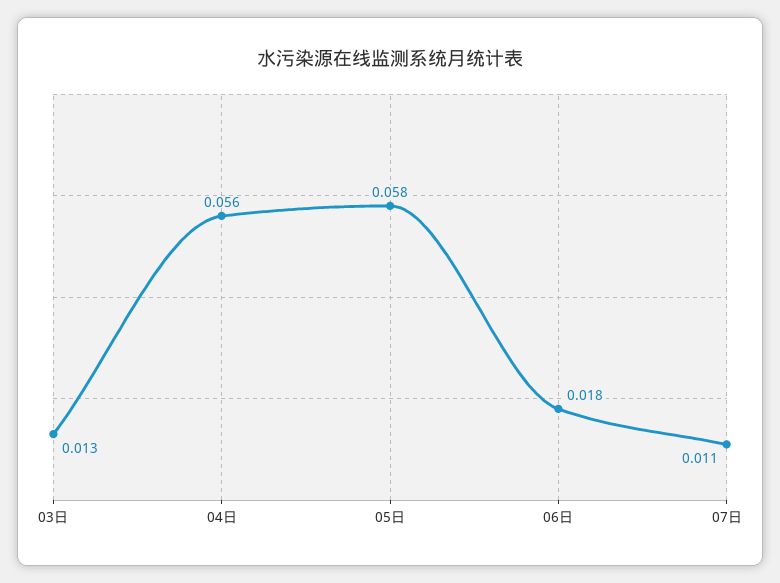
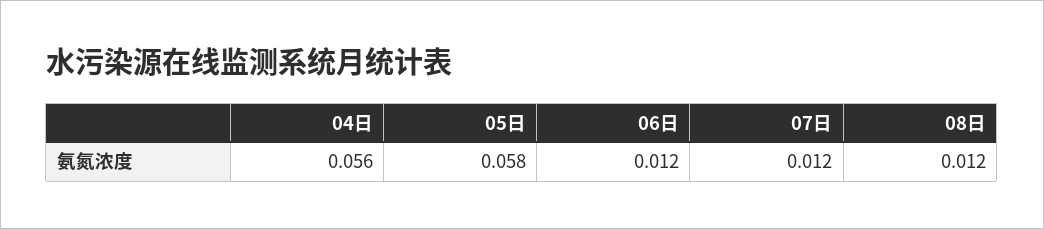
03日: 0.013 -> none
06日: 0.018 -> 0.012
07日: 0.011 -> 0.012
08日: none -> 0.012

